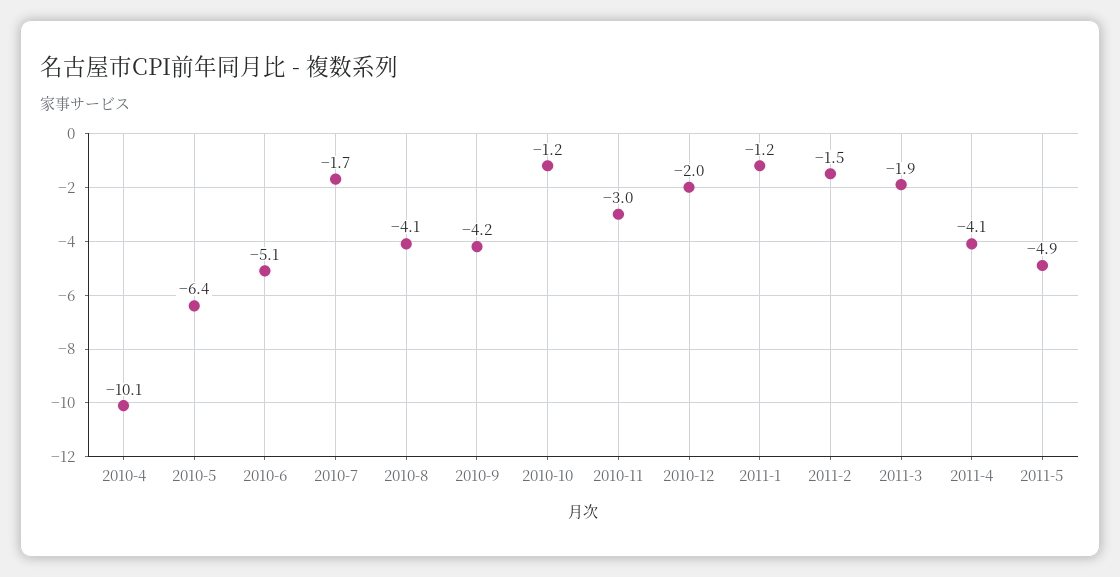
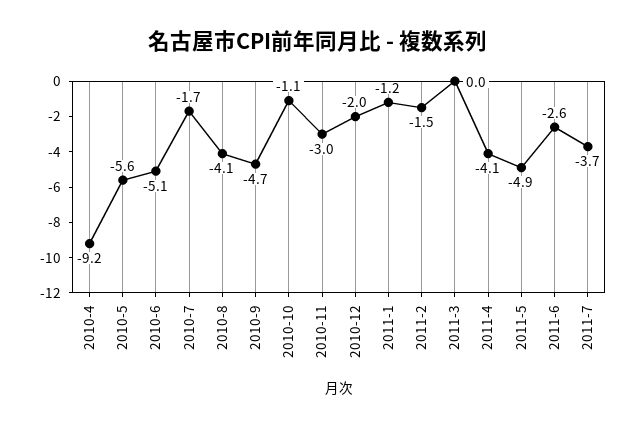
2010-4: -10.1 -> -9.2
2010-5: -6.4 -> -5.6
2010-9: -4.2 -> -4.7
2010-10: -1.2 -> -1.1
2011-3: -1.9 -> 0
2011-6: none -> -2.6
2011-7: none -> -3.7

